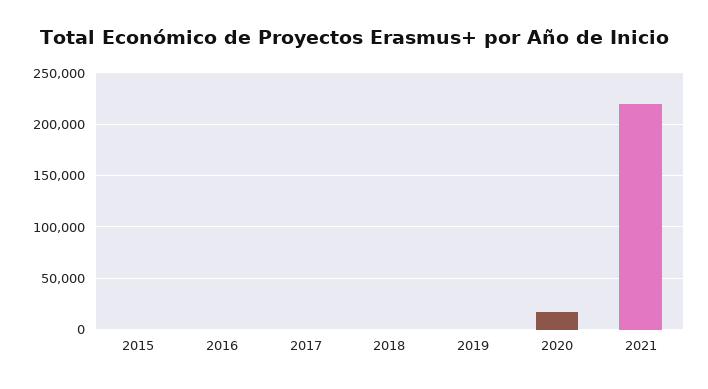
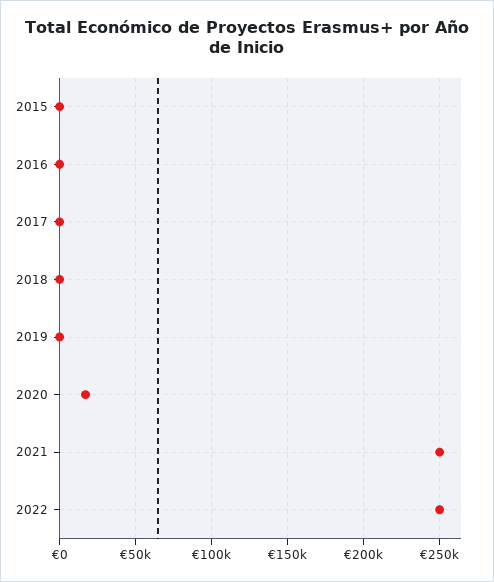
2021: 220000 -> 250000
2022: none -> 250000

